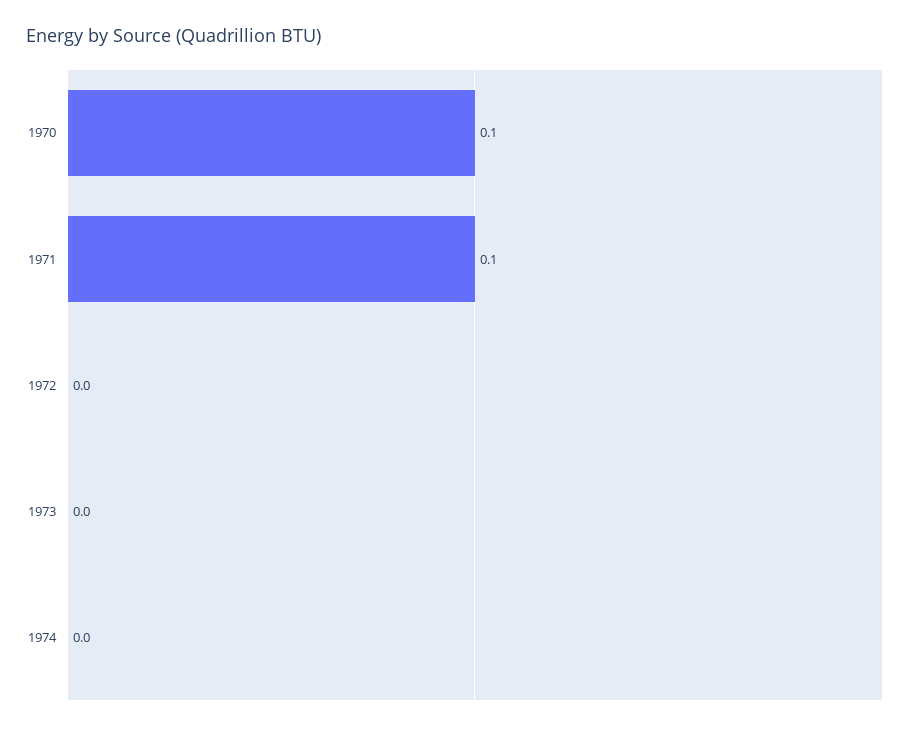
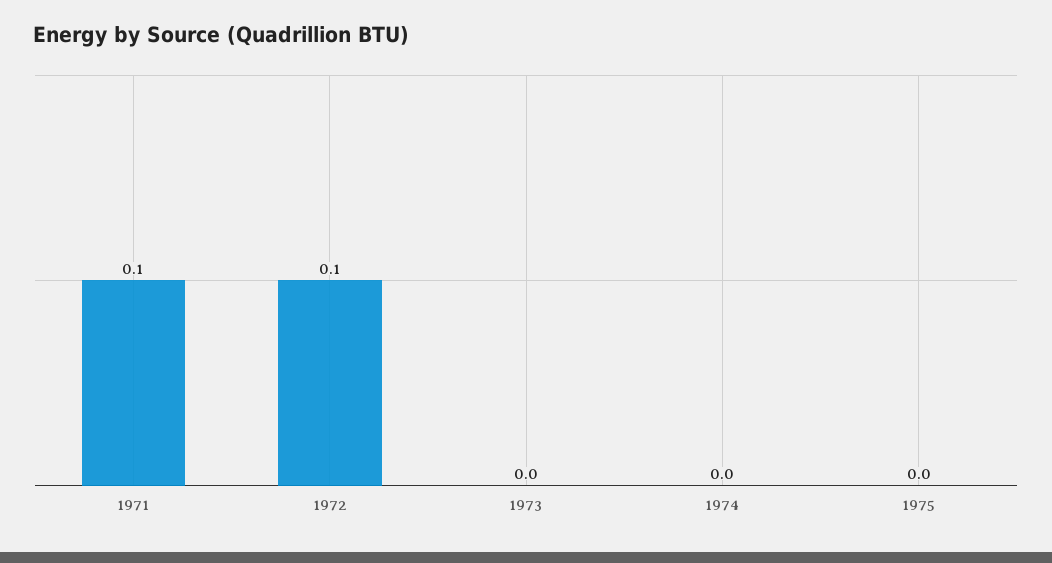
1970: 0.1 -> none
1972: 0 -> 0.1
1975: none -> 0

